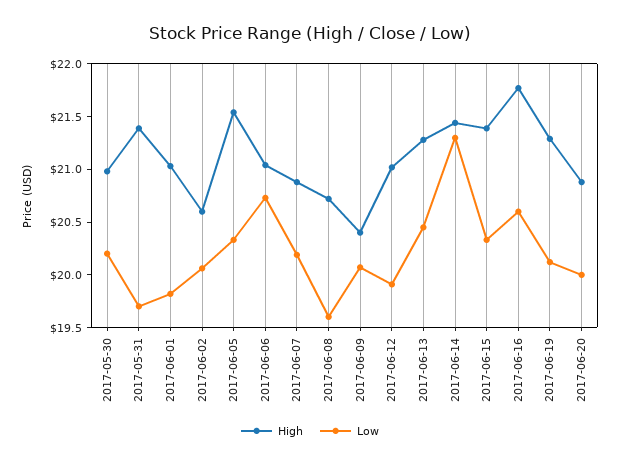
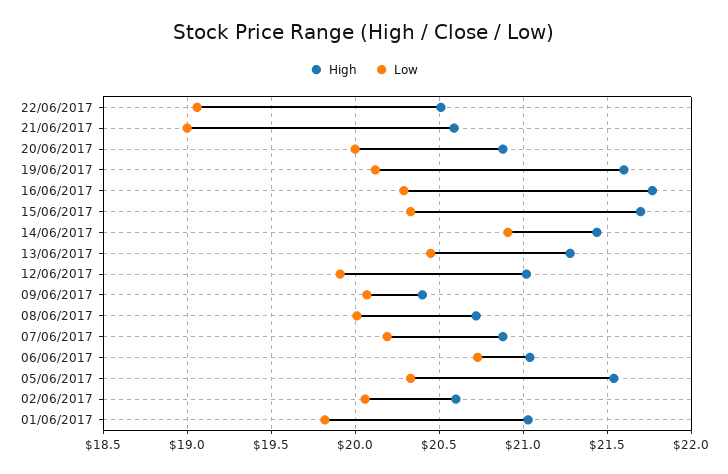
High, 2017-05-30: 21 -> none
Low, 2017-05-30: 20.2 -> none
High, 2017-05-31: 21.4 -> none
Low, 2017-05-31: 19.7 -> none
Low, 2017-06-08: 19.6 -> 20
Low, 2017-06-14: 21.3 -> 20.9
High, 2017-06-15: 21.4 -> 21.7
Low, 2017-06-16: 20.6 -> 20.3
High, 2017-06-19: 21.3 -> 21.6
High, 22/06/2017: none -> 20.5
Low, 22/06/2017: none -> 19.05
High, 21/06/2017: none -> 20.6
Low, 21/06/2017: none -> 19

